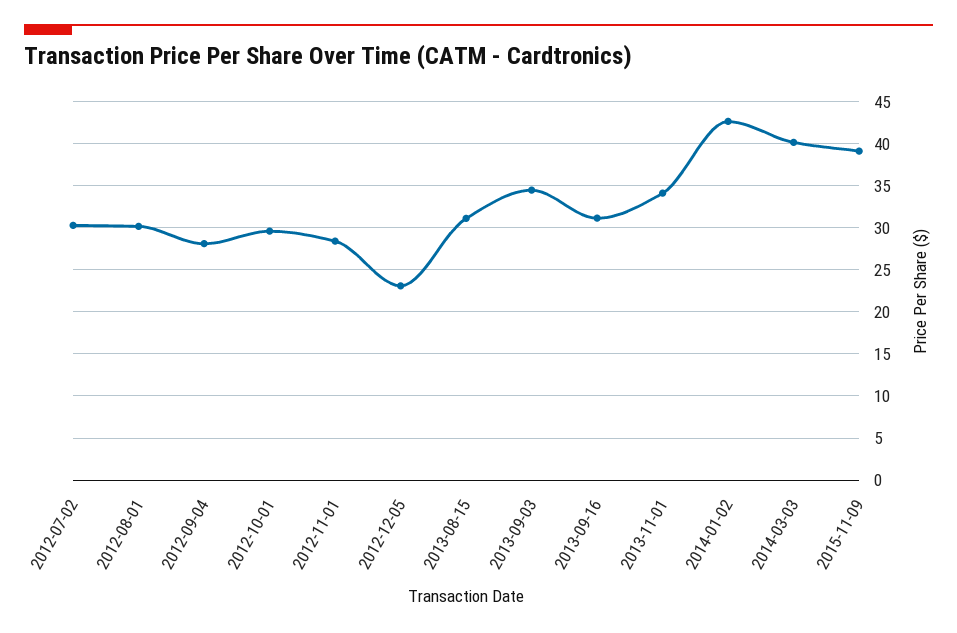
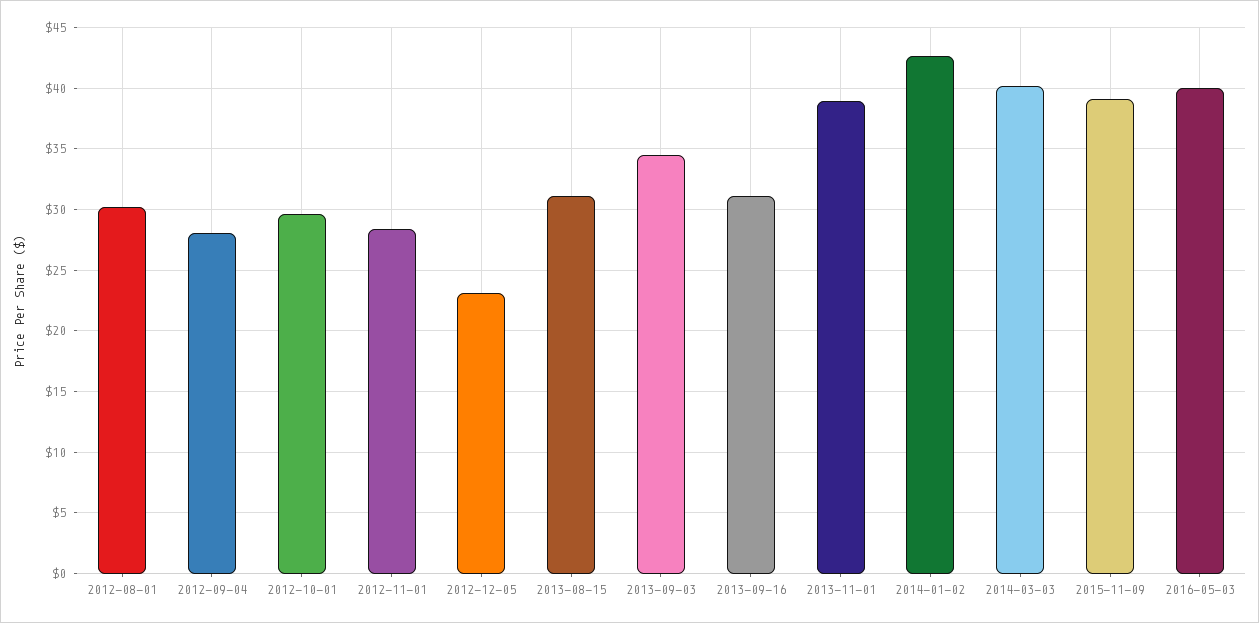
2012-07-02: 30 -> none
2013-11-01: 34 -> 39
2016-05-03: none -> 40

